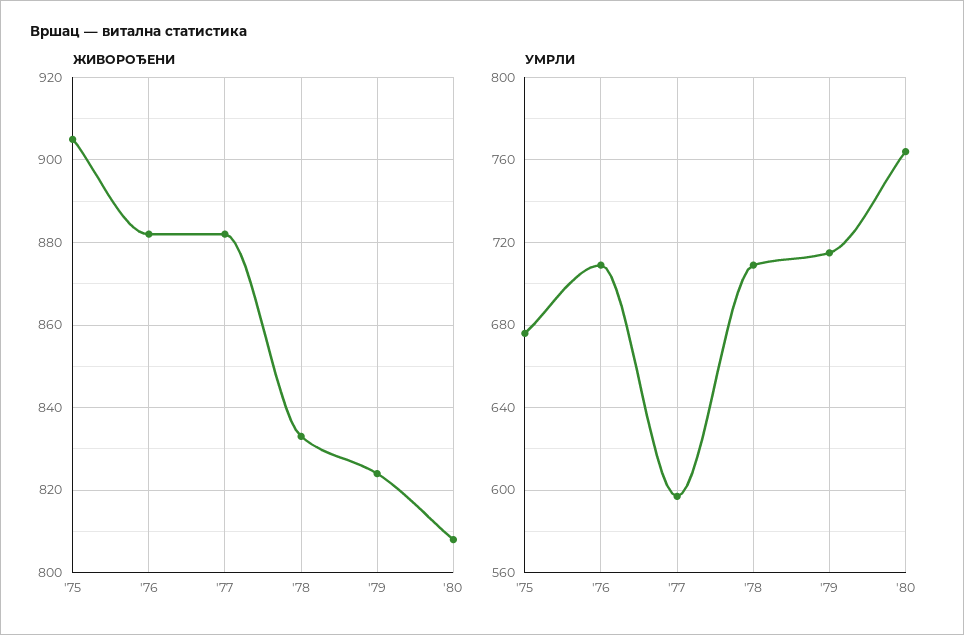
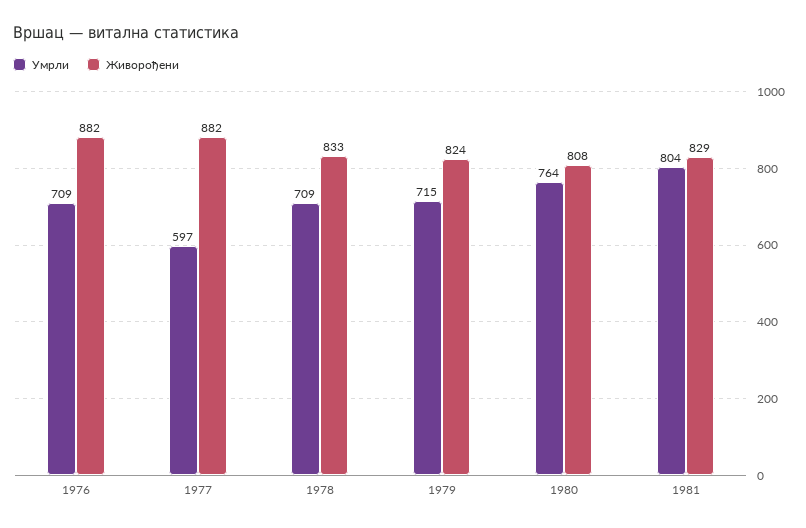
ЖИВОРОЂЕНИ, '75: 905 -> none
УМРЛИ, '75: 675 -> none
УМРЛИ, 1981: none -> 804
ЖИВОРОЂЕНИ, 1981: none -> 829

